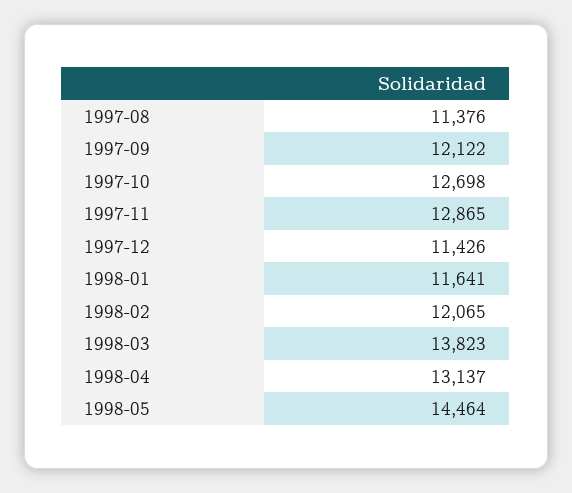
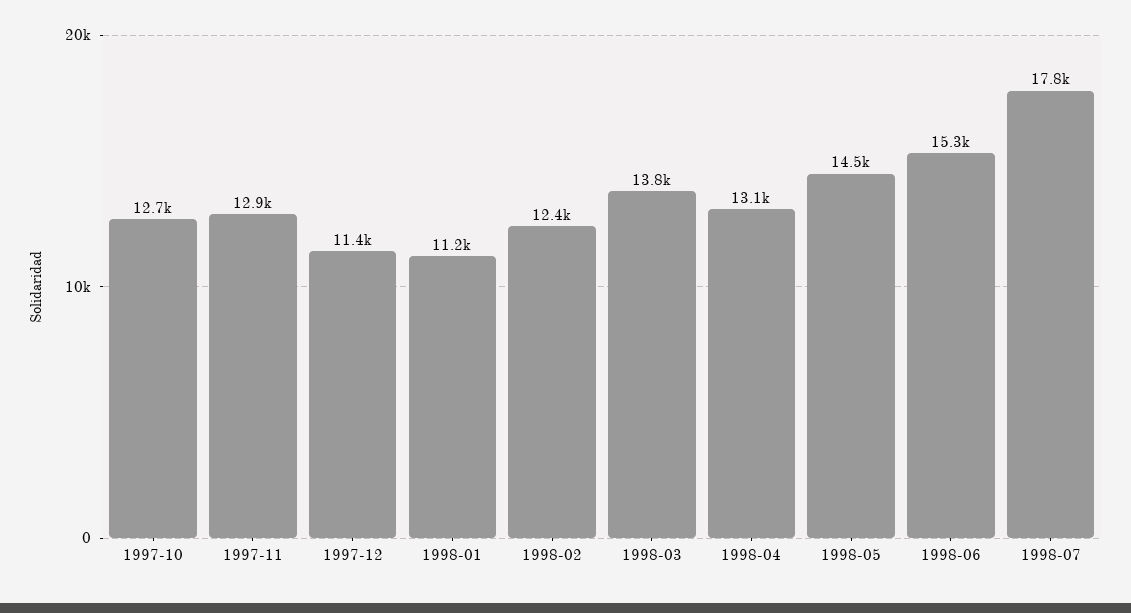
1997-08: 11376 -> none
1997-09: 12122 -> none
1998-01: 11641 -> 11200
1998-02: 12065 -> 12400
1998-06: none -> 15300
1998-07: none -> 17800

